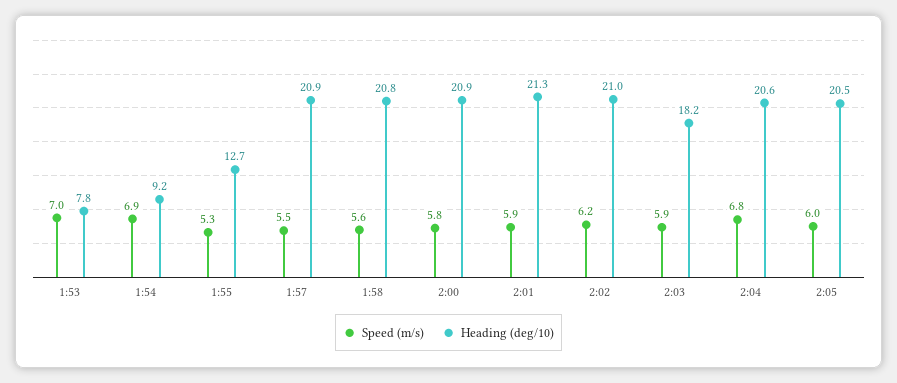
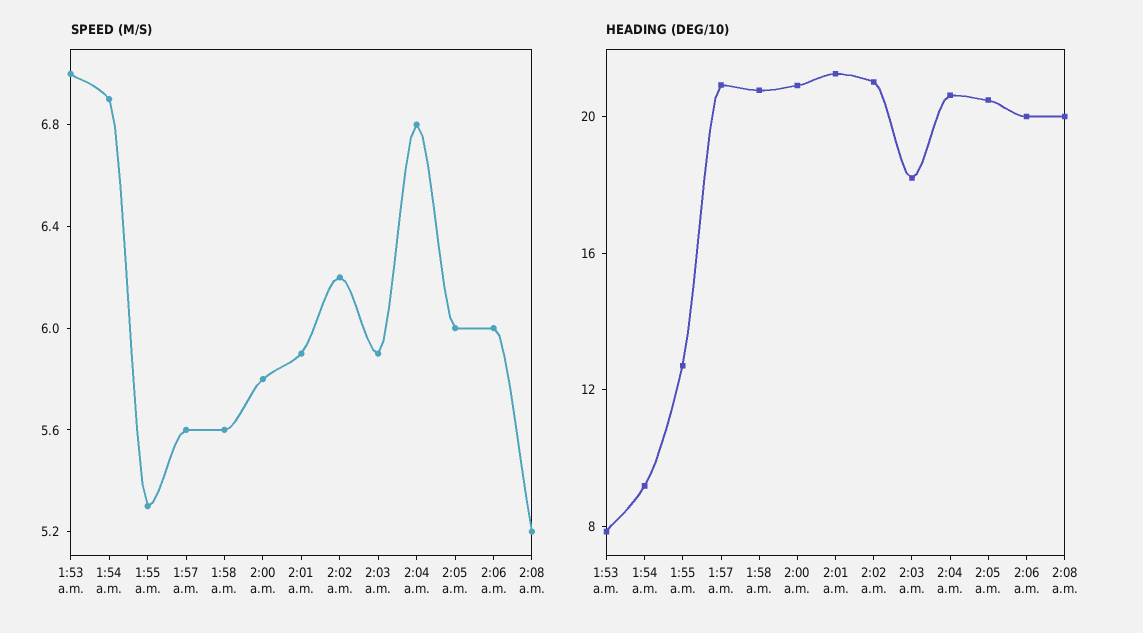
Speed (m/s), 1:57: 5.5 -> 5.6
Speed (m/s), 2:06 a.m.: none -> 6
Speed (m/s), 2:08 a.m.: none -> 5.2
Heading (deg/10), 2:06 a.m.: none -> 20
Heading (deg/10), 2:08 a.m.: none -> 20

